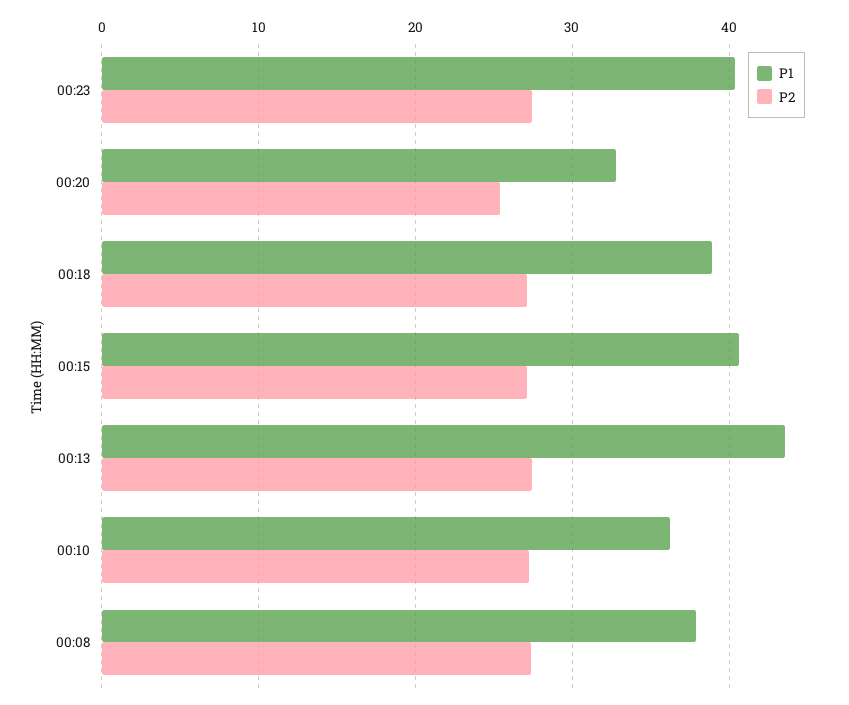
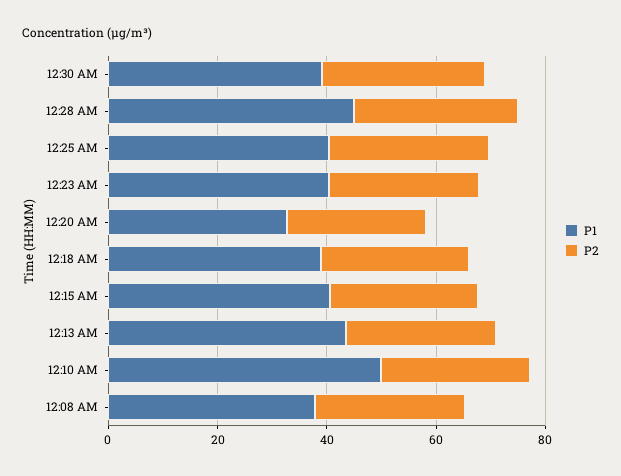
P1, 00:10: 36 -> 50
P1, 12:30 AM: none -> 40
P2, 12:30 AM: none -> 30
P1, 12:28 AM: none -> 45
P2, 12:28 AM: none -> 30
P1, 12:25 AM: none -> 40
P2, 12:25 AM: none -> 30

